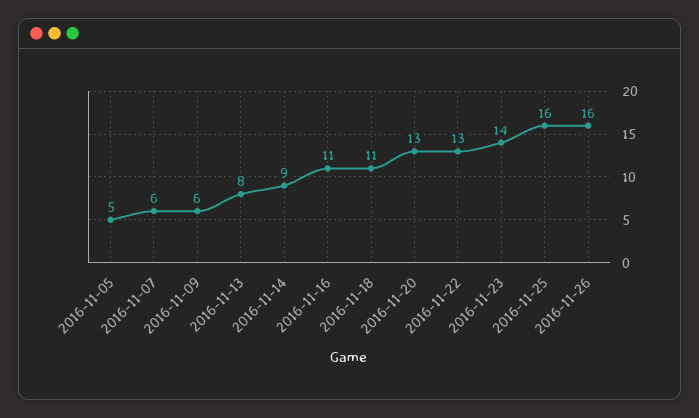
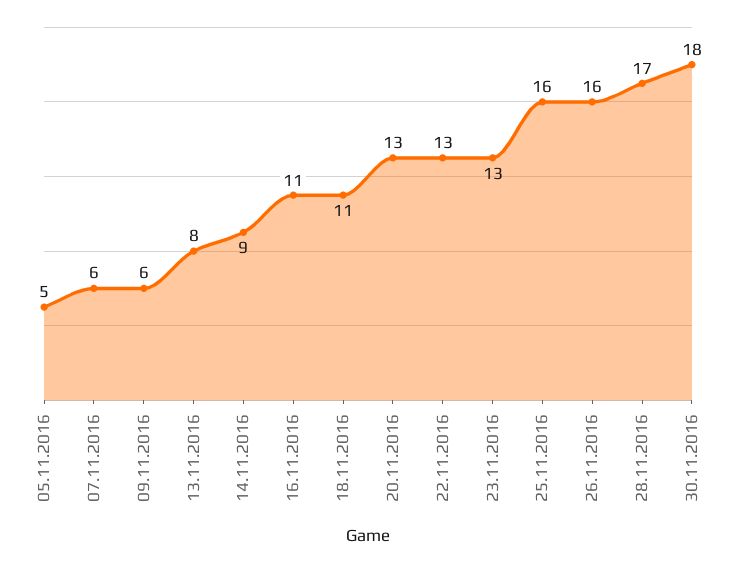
2016-11-23: 14 -> 13
28.11.2016: none -> 17
30.11.2016: none -> 18

